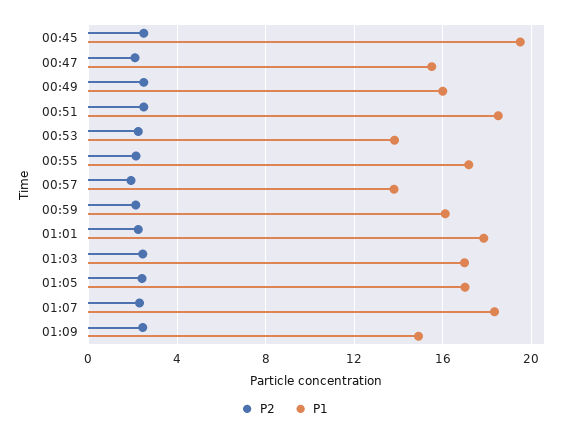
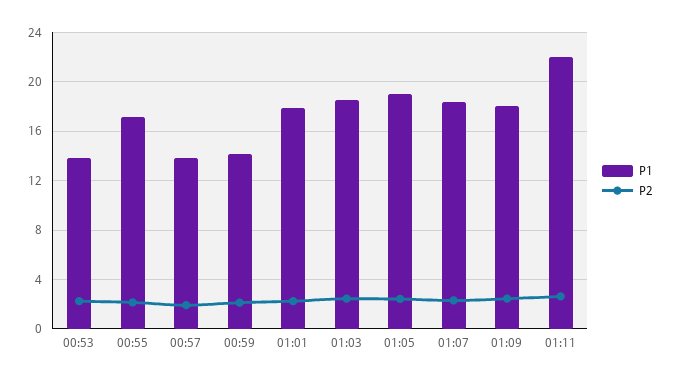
P2, 00:45: 2.5 -> none
P1, 00:45: 19.5 -> none
P2, 00:47: 2 -> none
P1, 00:47: 15.5 -> none
P2, 00:49: 2.5 -> none
P1, 00:49: 16 -> none
P2, 00:51: 2.5 -> none
P1, 00:51: 18.5 -> none
P1, 00:59: 16 -> 14
P1, 01:03: 17 -> 18.5
P1, 01:05: 17 -> 19
P1, 01:09: 15 -> 18
P1, 01:11: none -> 22
P2, 01:11: none -> 2.5

